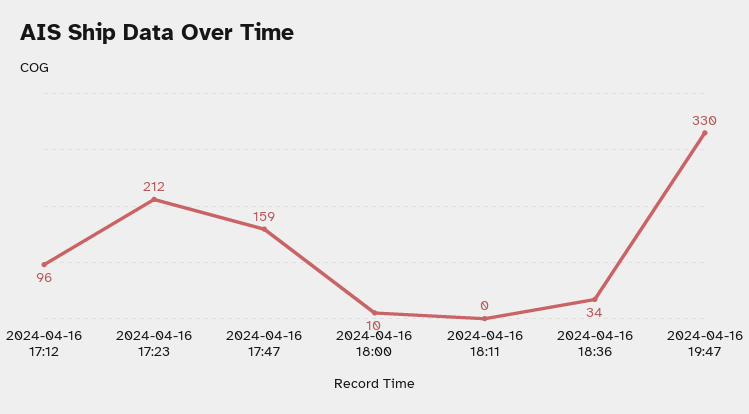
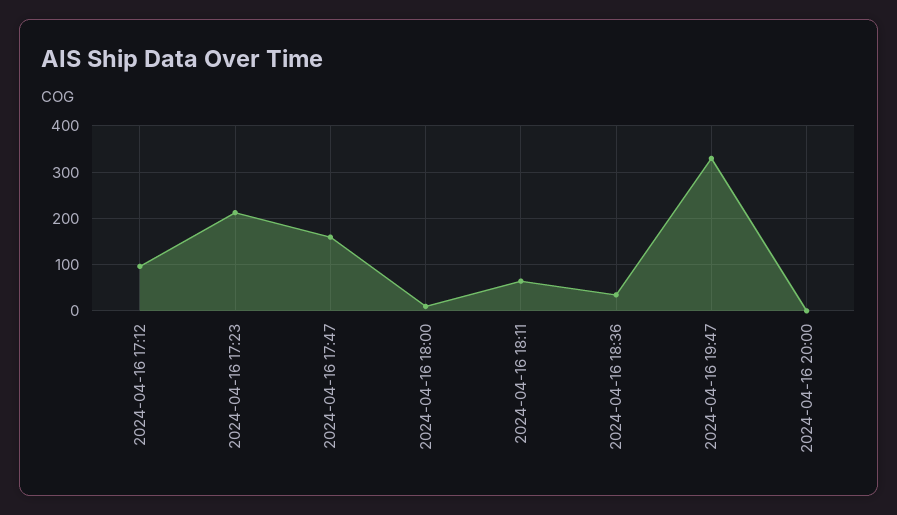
2024-04-16 18:11: 0 -> 60
2024-04-16 20:00: none -> 0

